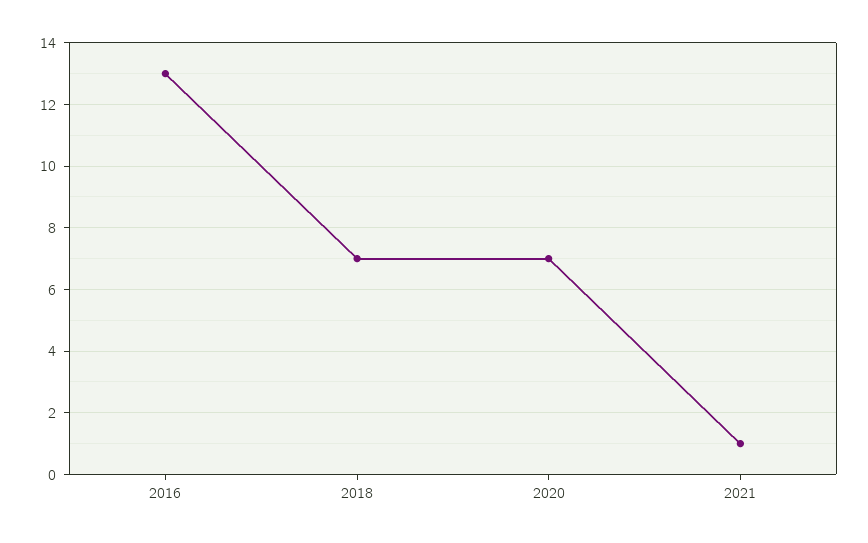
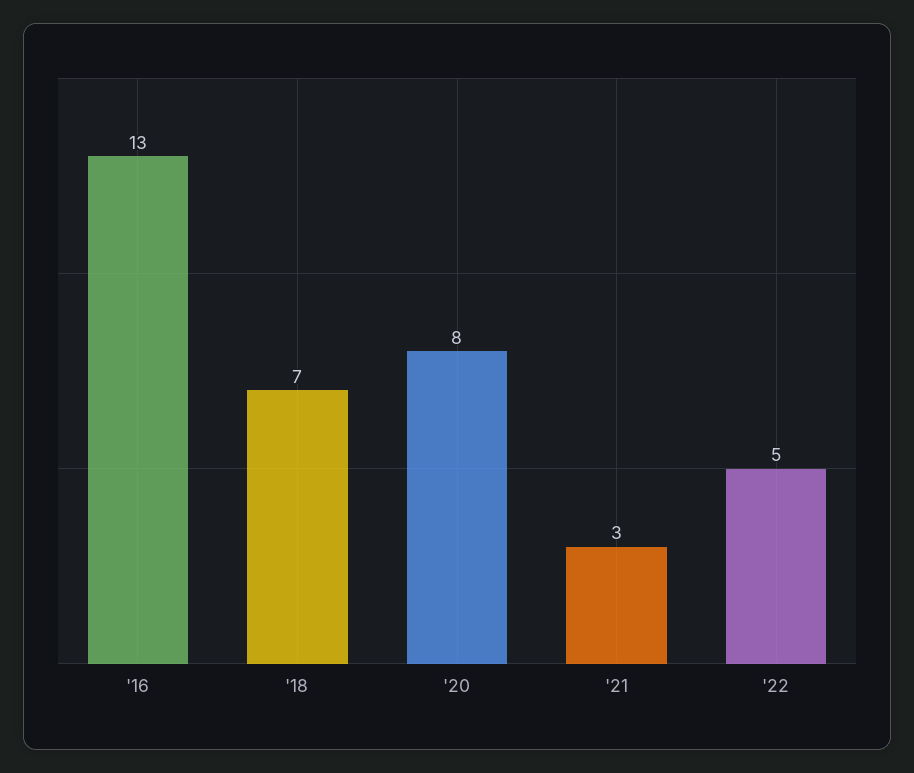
2020: 7 -> 8
2021: 1 -> 3
'22: none -> 5

